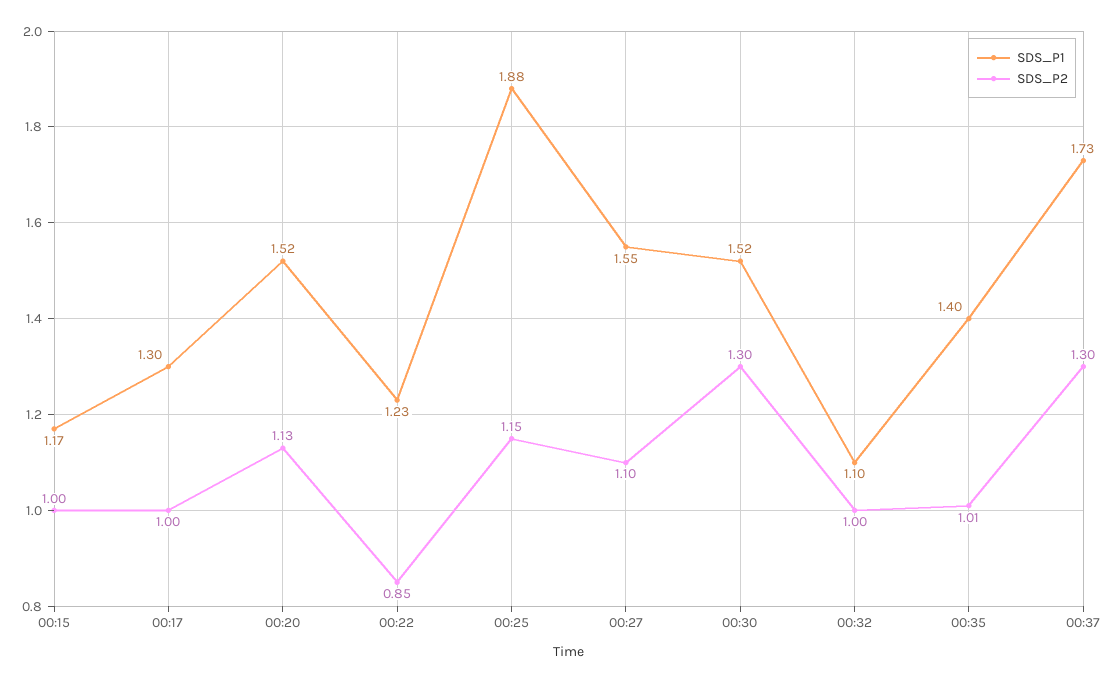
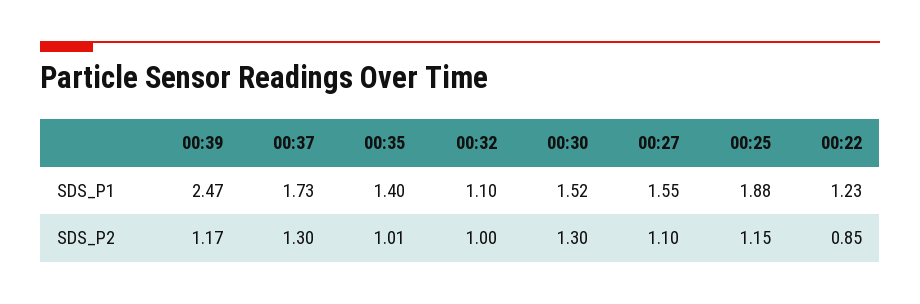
SDS_P1, 00:15: 1.17 -> none
SDS_P2, 00:15: 1 -> none
SDS_P1, 00:17: 1.3 -> none
SDS_P2, 00:17: 1 -> none
SDS_P1, 00:20: 1.52 -> none
SDS_P2, 00:20: 1.13 -> none
SDS_P1, 00:39: none -> 2.47
SDS_P2, 00:39: none -> 1.17

